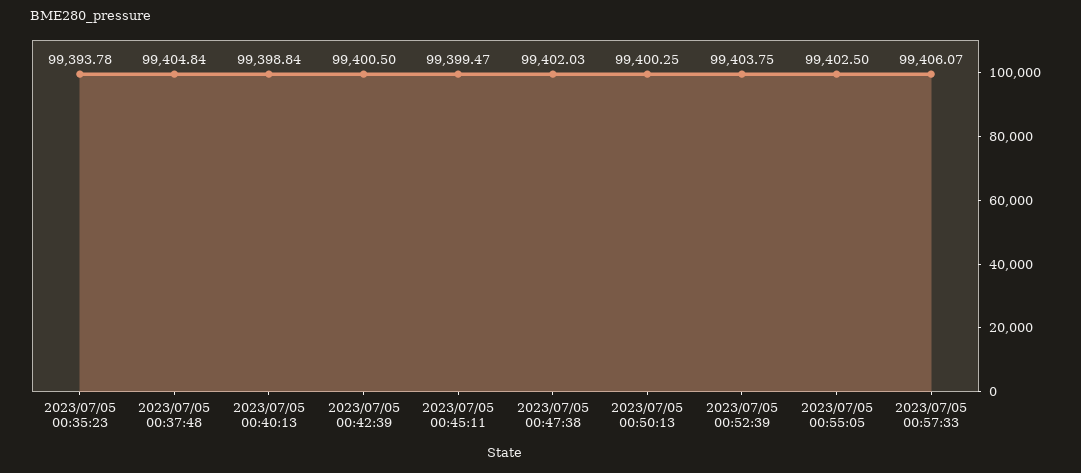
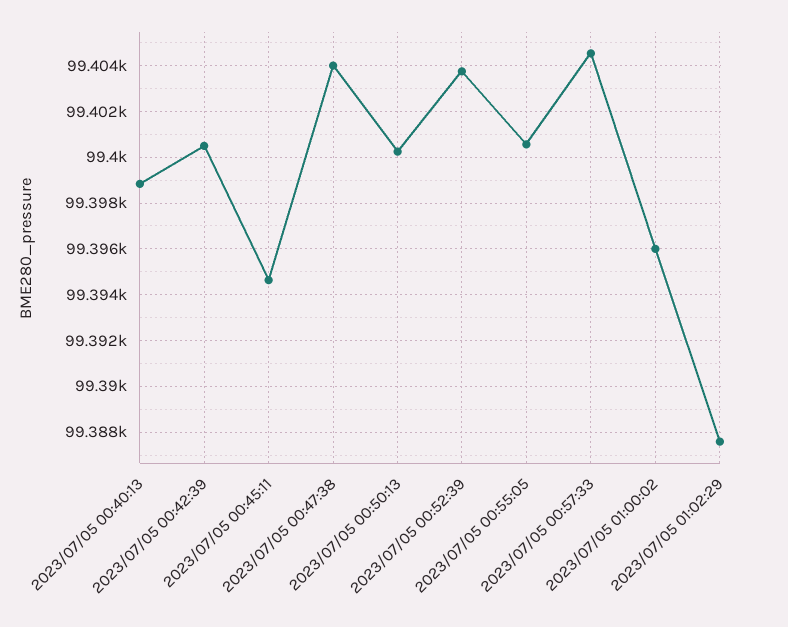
2023/07/05 00:35:23: 99393.78 -> none
2023/07/05 00:37:48: 99404.84 -> none
2023/07/05 00:45:11: 99399.47 -> 99394.5
2023/07/05 00:47:38: 99402.03 -> 99404
2023/07/05 00:55:05: 99402.5 -> 99400.5
2023/07/05 00:57:33: 99406.07 -> 99404.5
2023/07/05 01:00:02: none -> 99396
2023/07/05 01:02:29: none -> 99387.5

